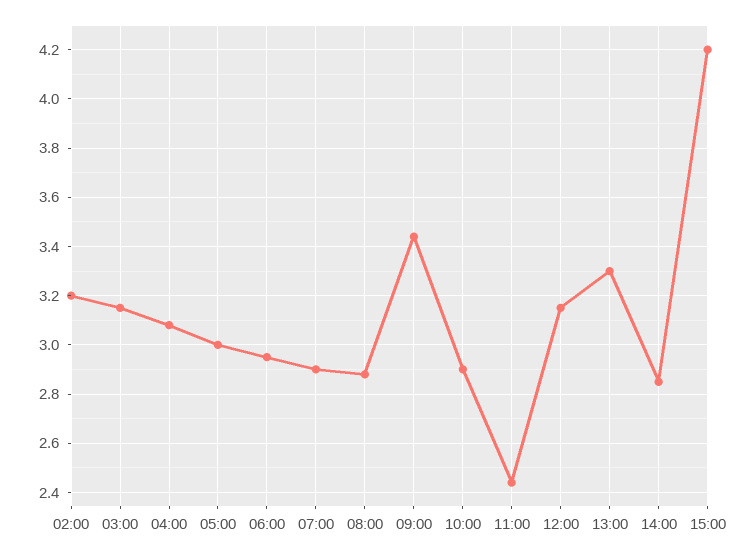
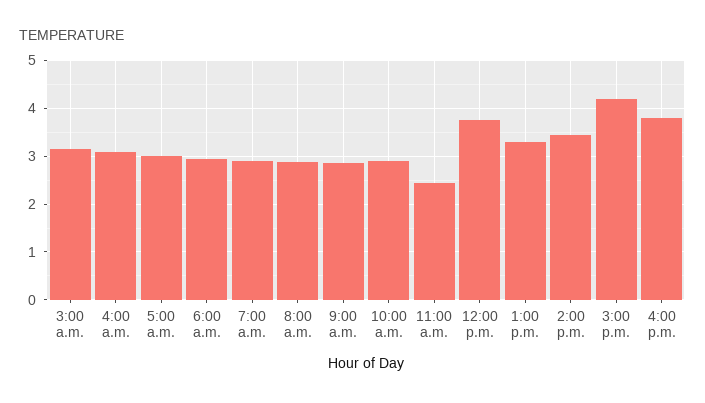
02:00: 3.2 -> none
09:00: 3.45 -> 2.8
12:00: 3.15 -> 3.8
14:00: 2.85 -> 3.4
4:00 p.m.: none -> 3.8

